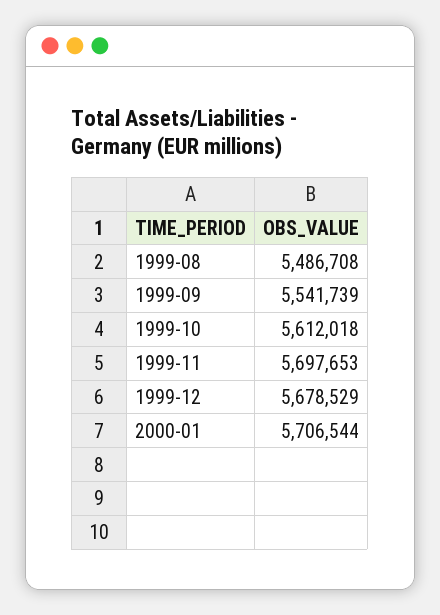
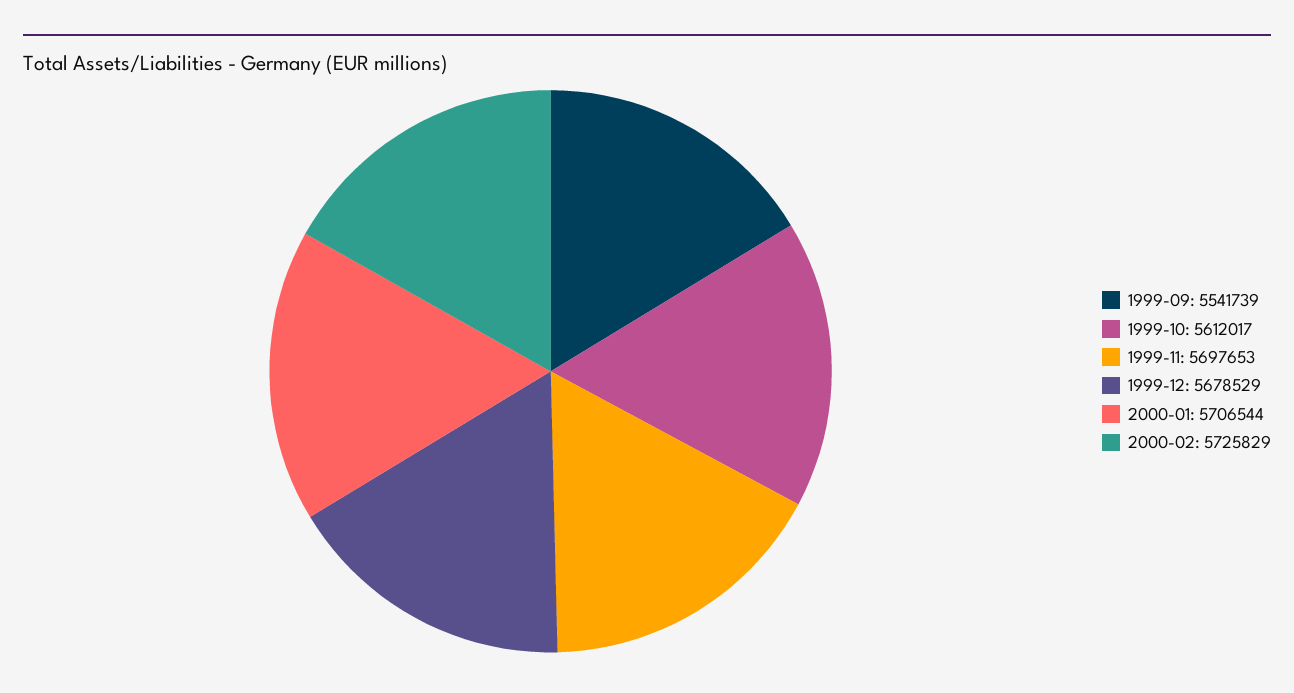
1999-08: 5486708 -> none
1999-10: 5612018 -> 5612017
2000-02: none -> 5725829

